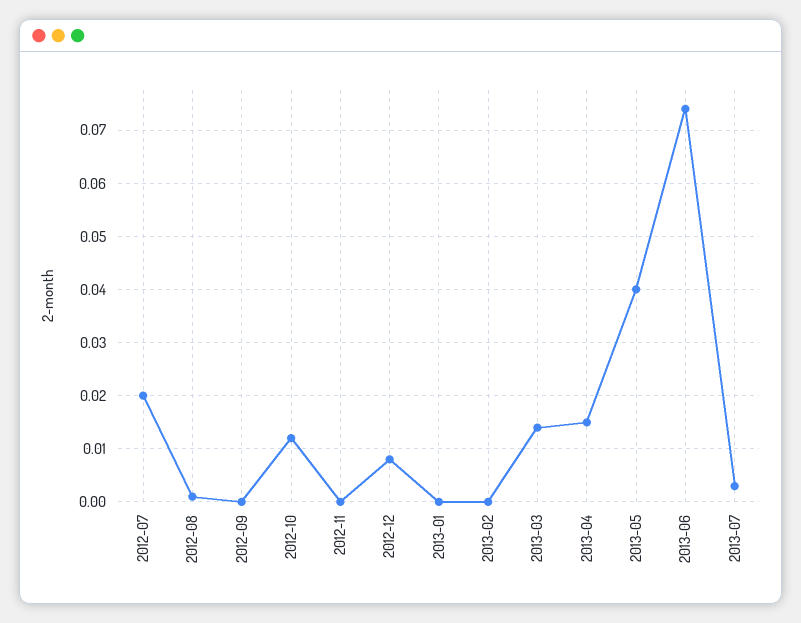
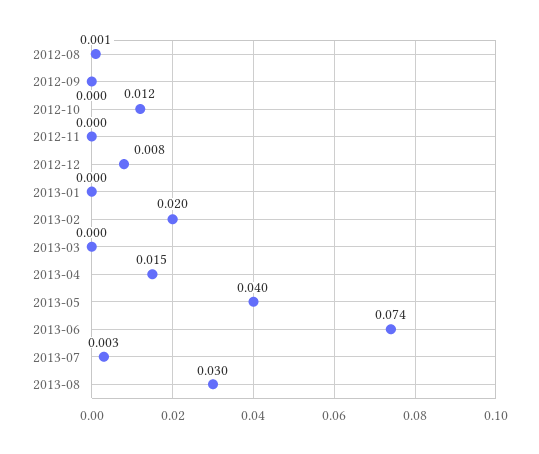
2012-07: 0.02 -> none
2013-02: 0 -> 0.02
2013-03: 0.015 -> 0
2013-08: none -> 0.03

